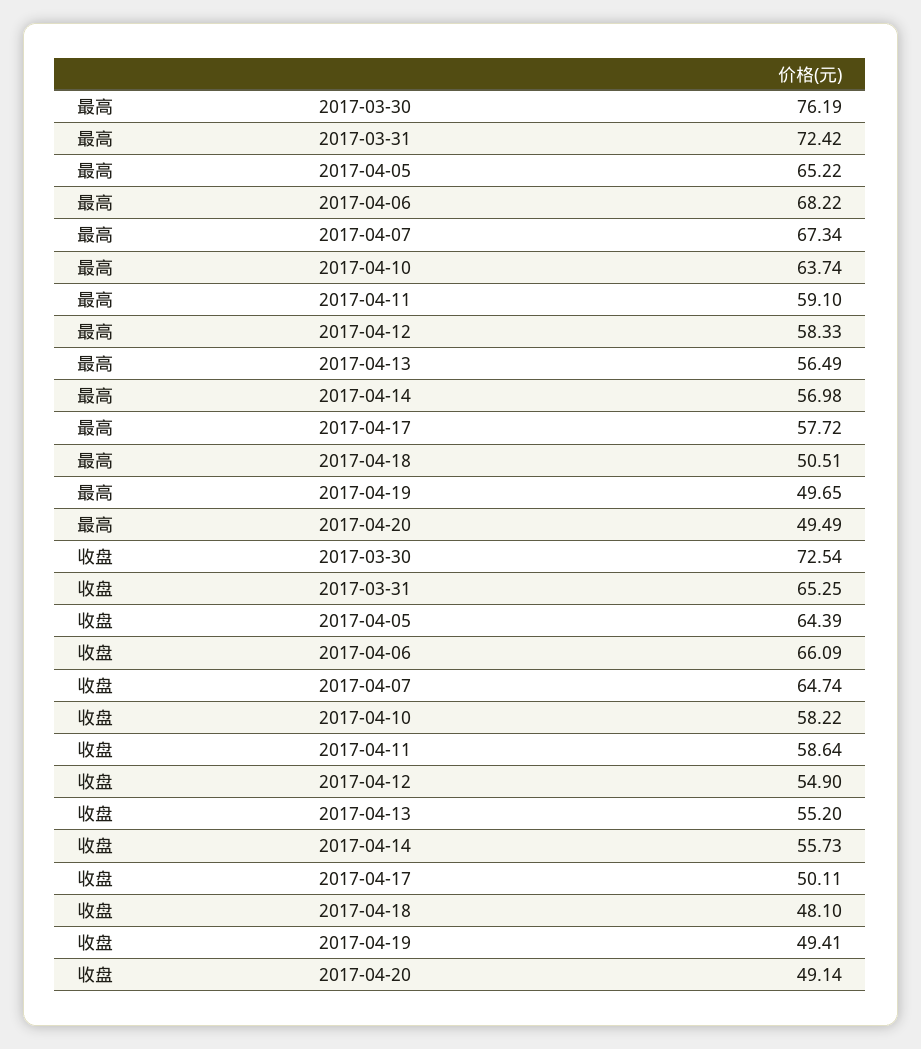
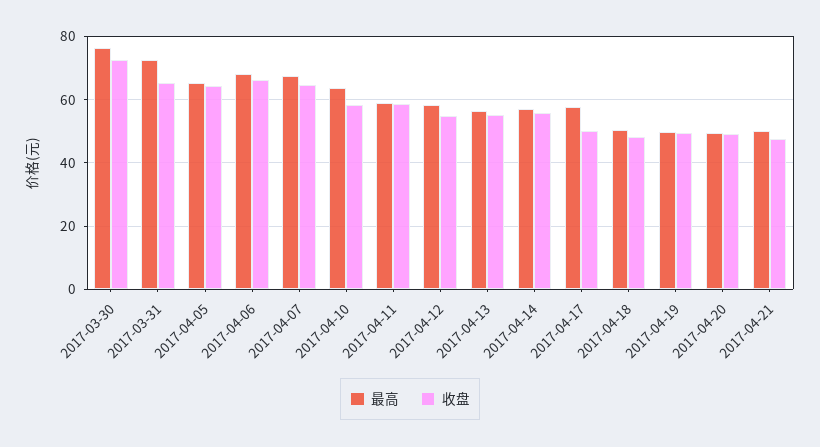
最高, 2017-04-21: none -> 50
收盘, 2017-04-21: none -> 48

